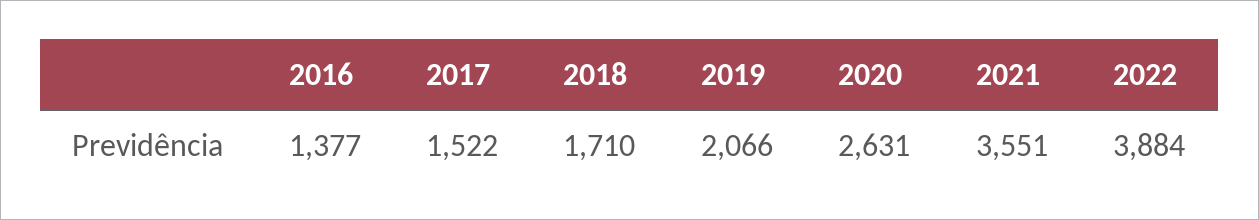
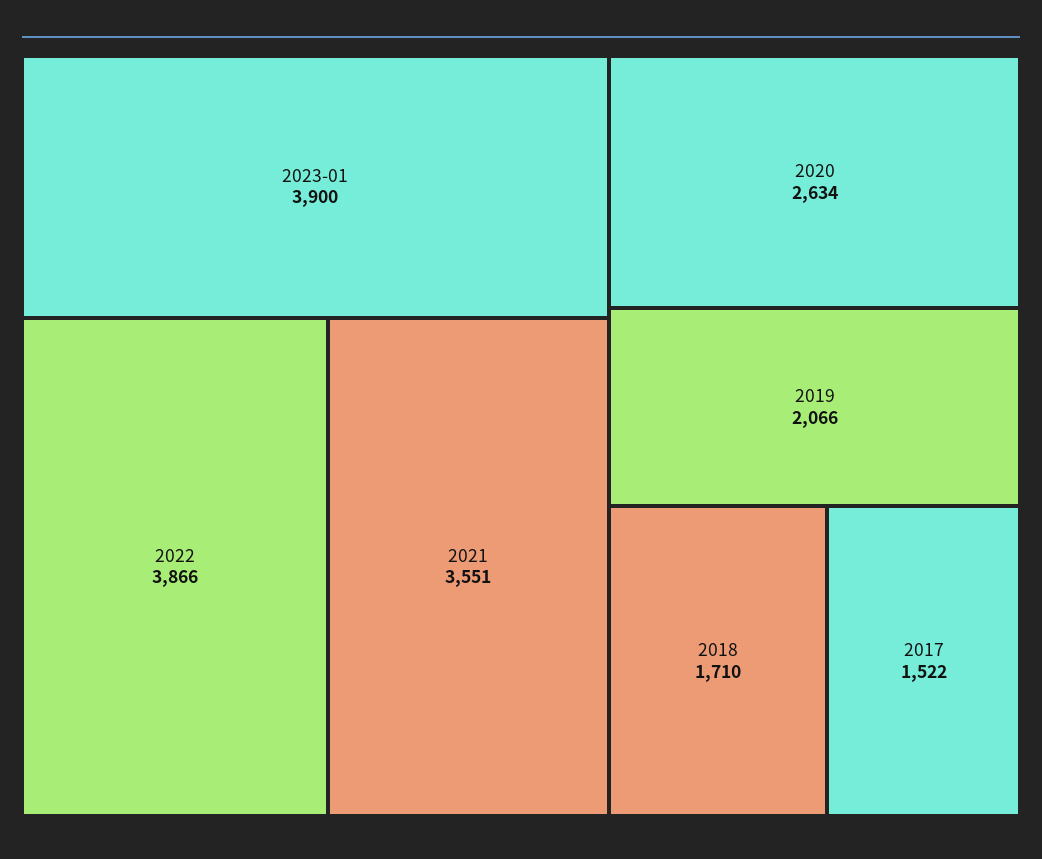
2016: 1377 -> none
2020: 2631 -> 2634
2022: 3884 -> 3866
2023-01: none -> 3900

